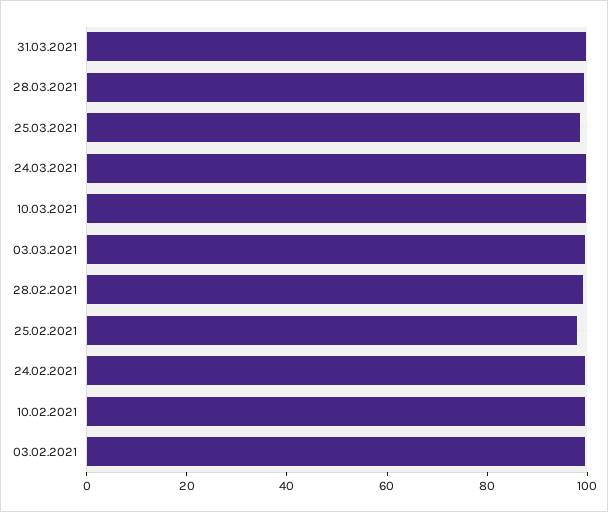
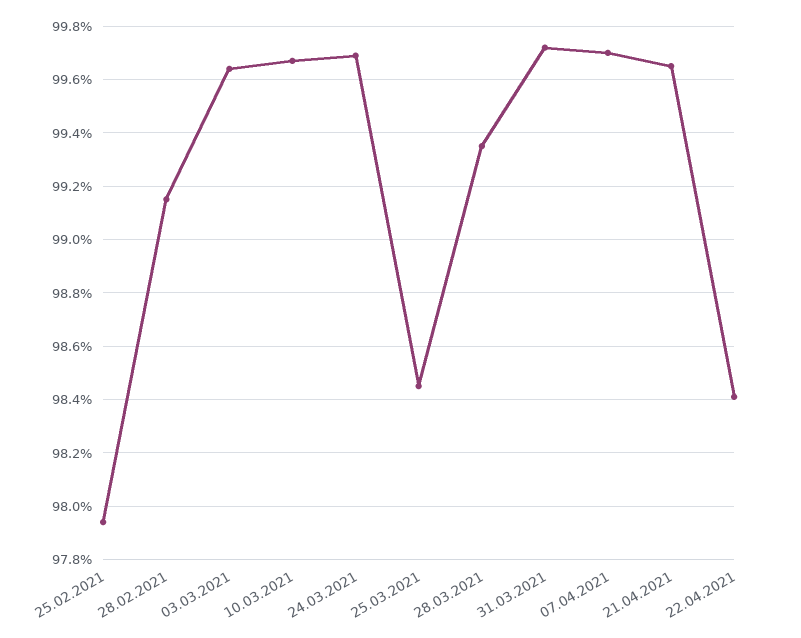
24.02.2021: 100 -> none
10.02.2021: 100 -> none
03.02.2021: 100 -> none
07.04.2021: none -> 99.7
21.04.2021: none -> 99.65
22.04.2021: none -> 98.4

